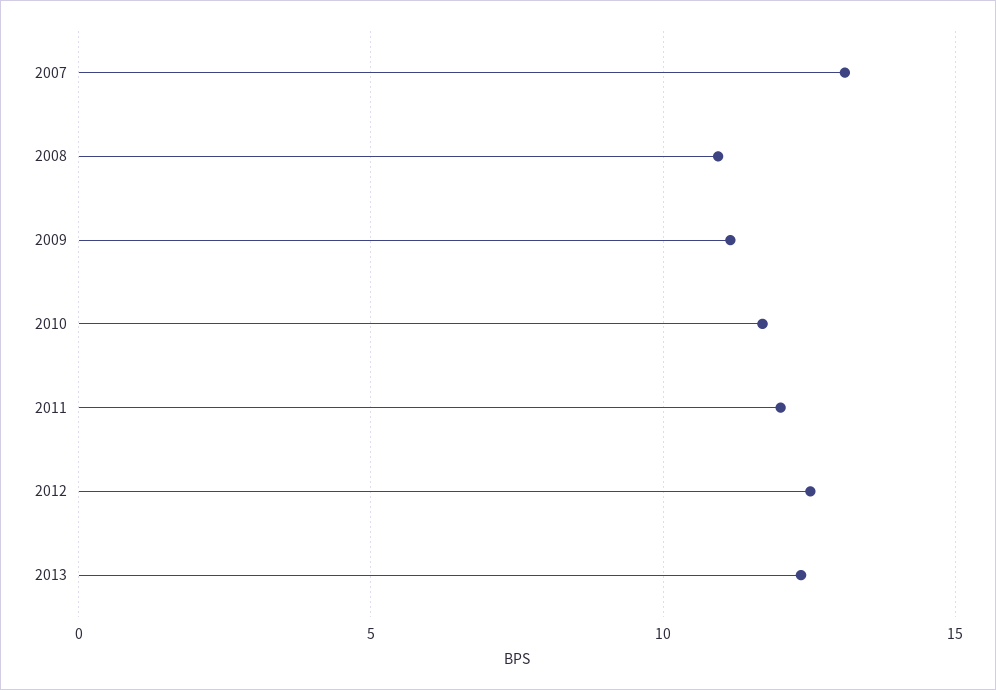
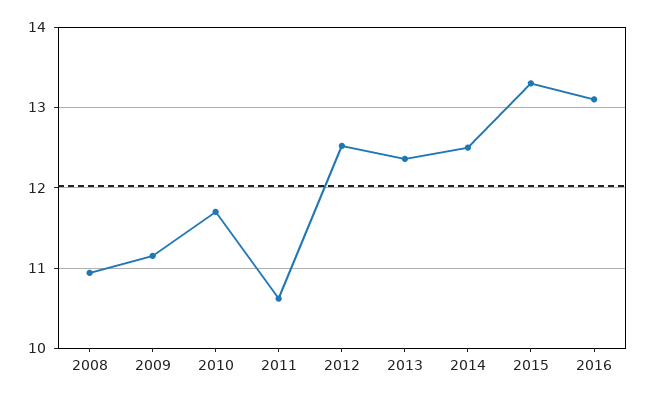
2007: 13 -> none
2011: 12 -> 10.6
2014: none -> 12.5
2015: none -> 13.3
2016: none -> 13.1

